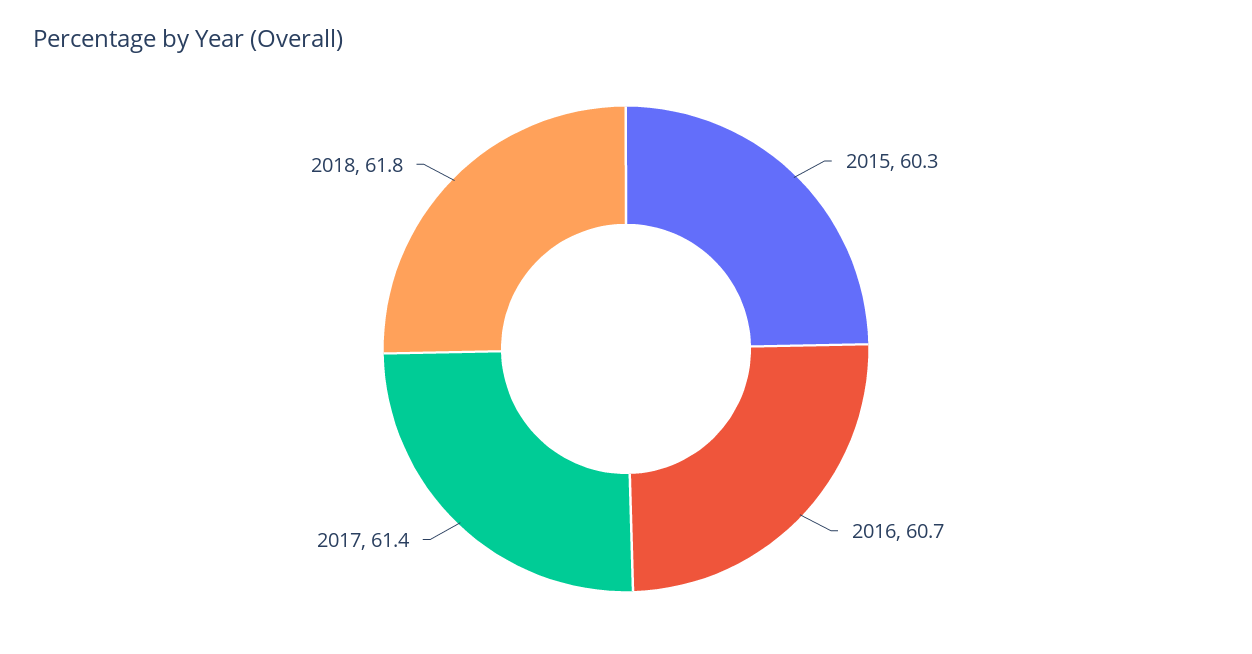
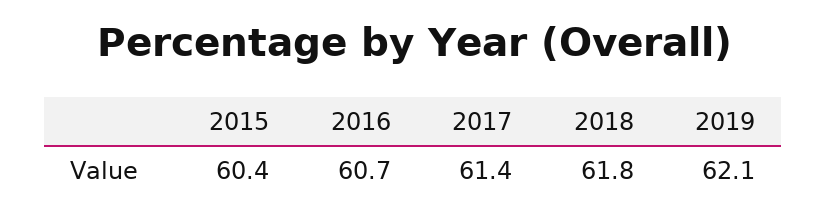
2015: 60.3 -> 60.4
2019: none -> 62.1

